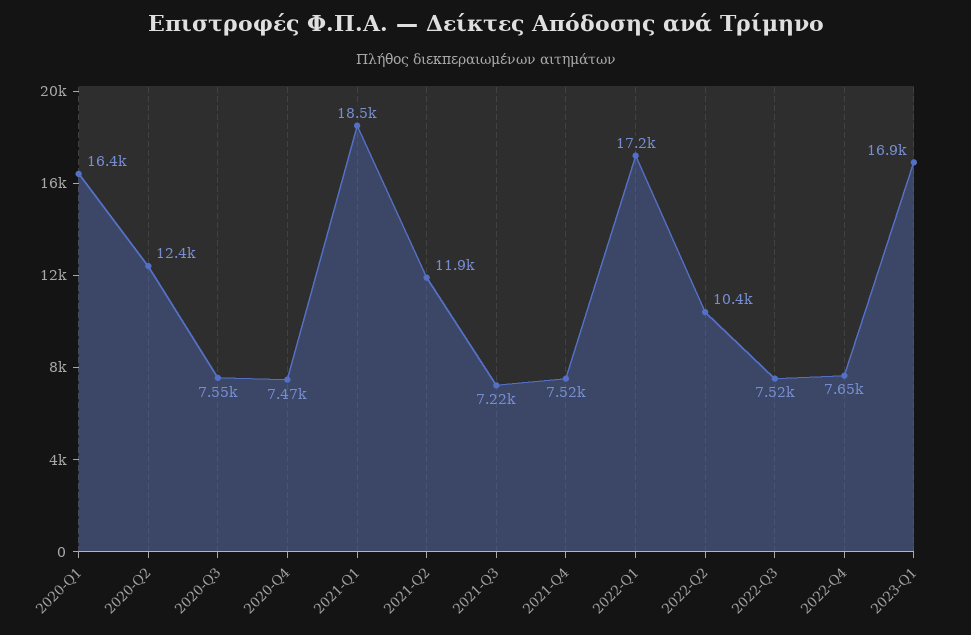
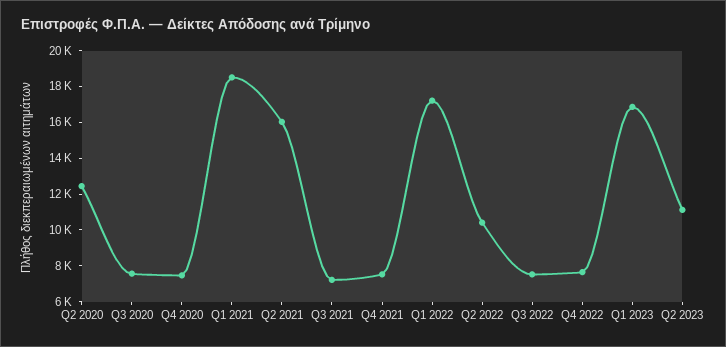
2020-Q1: 16400 -> none
2021-Q2: 11900 -> 16000
Q2 2023: none -> 11000

